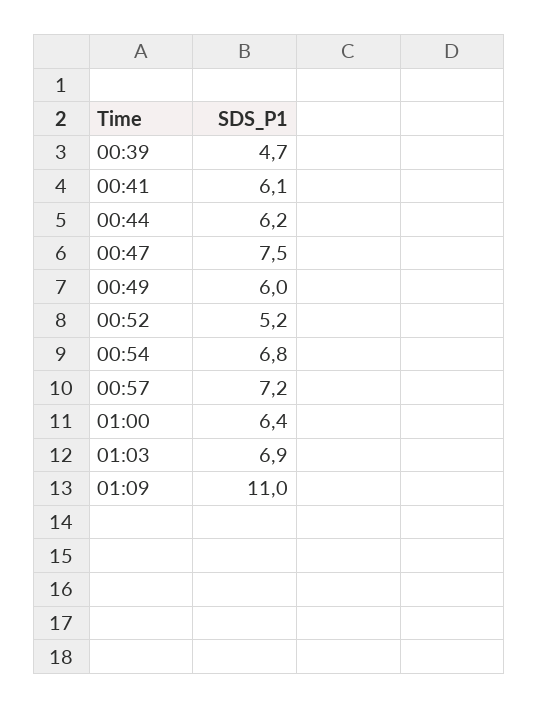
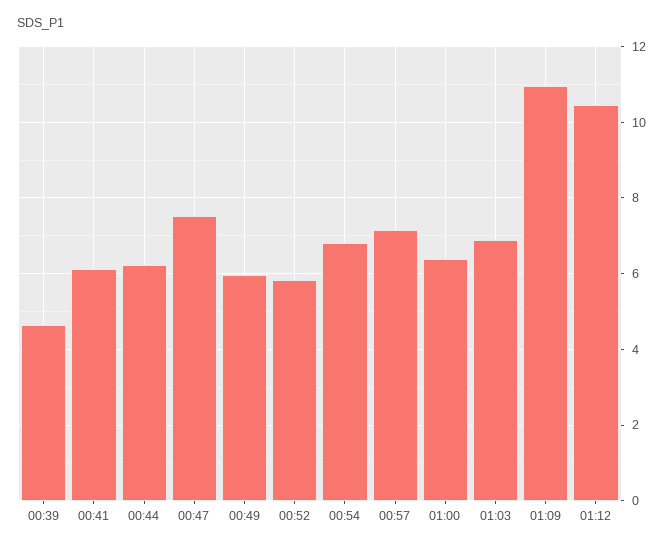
00:52: 5.2 -> 5.8
01:12: none -> 10.4

